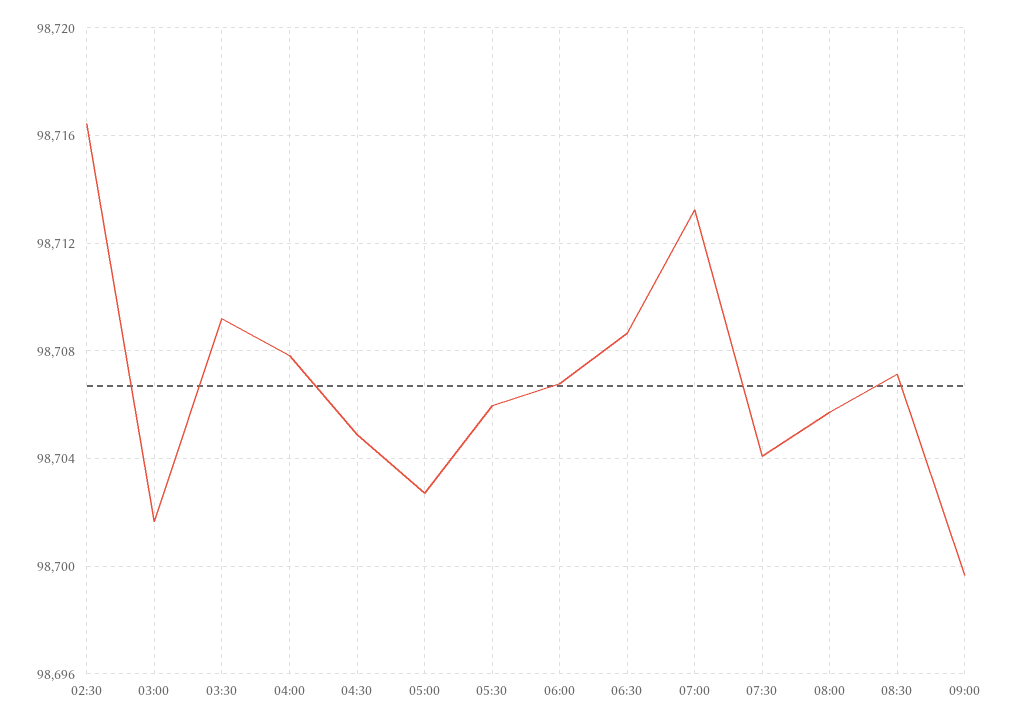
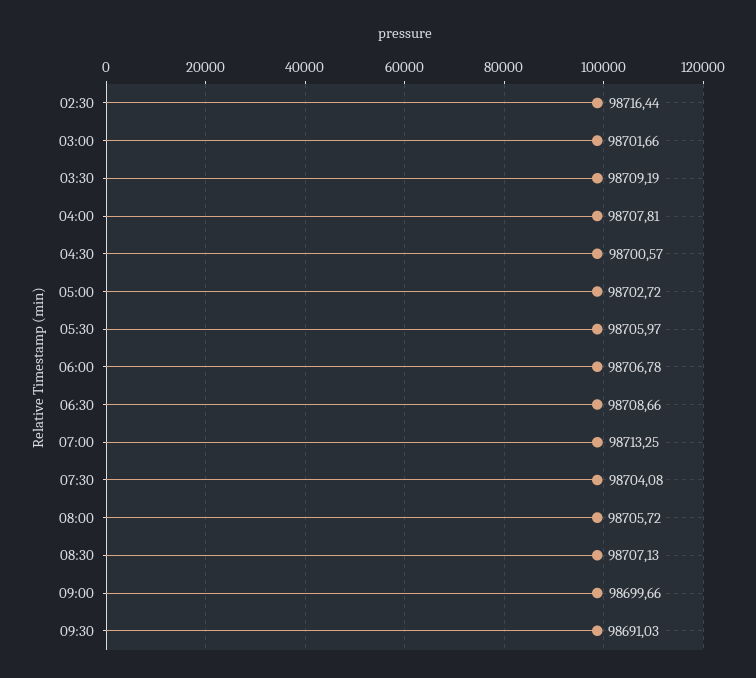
04:30: 98705 -> 98700.57
09:30: none -> 98691.03

